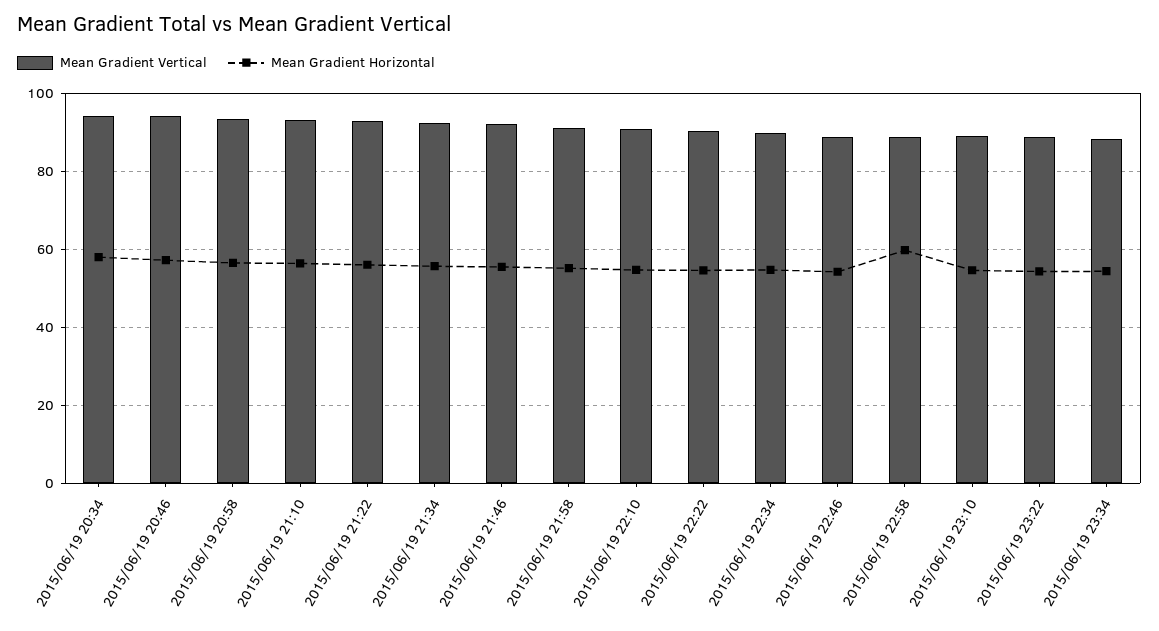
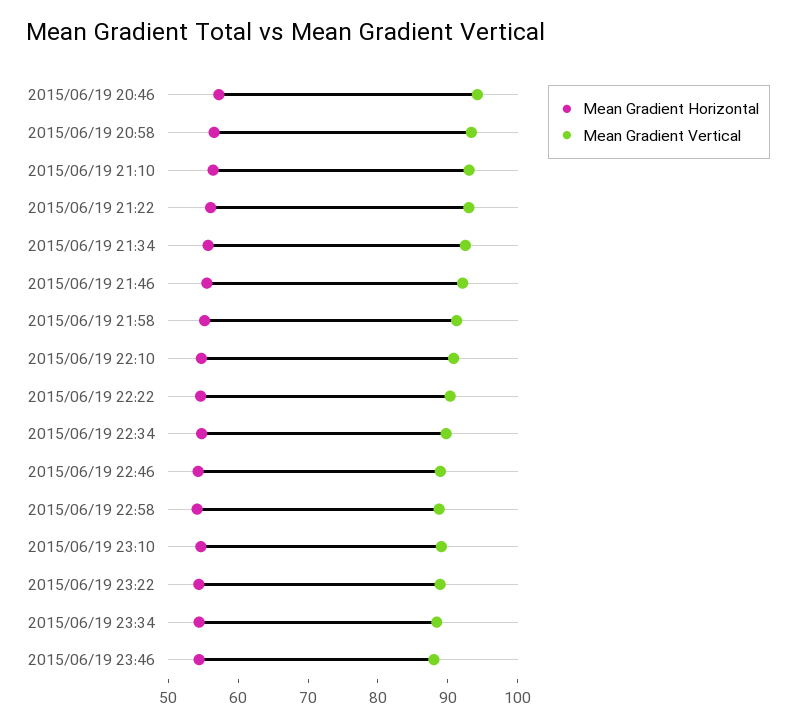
Mean Gradient Vertical, 2015/06/19 20:34: 94 -> none
Mean Gradient Horizontal, 2015/06/19 20:34: 58 -> none
Mean Gradient Horizontal, 2015/06/19 22:58: 60 -> 54
Mean Gradient Horizontal, 2015/06/19 23:46: none -> 54
Mean Gradient Vertical, 2015/06/19 23:46: none -> 88

